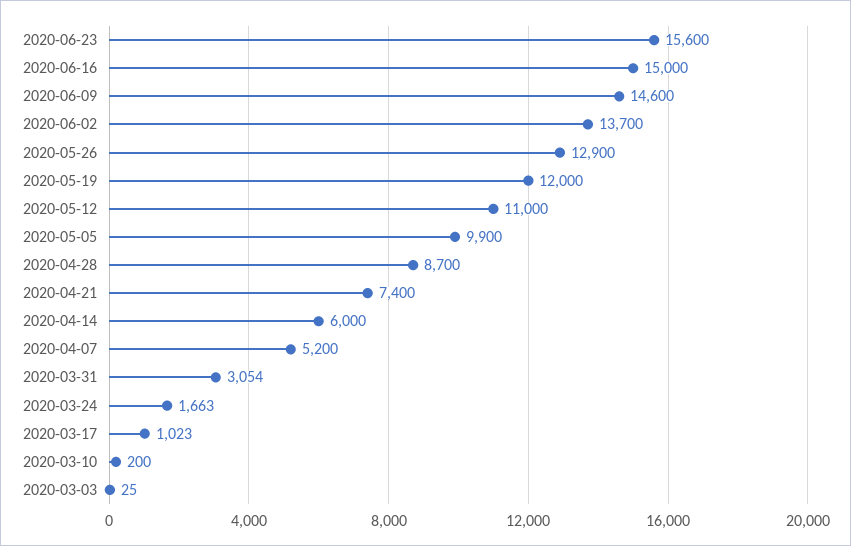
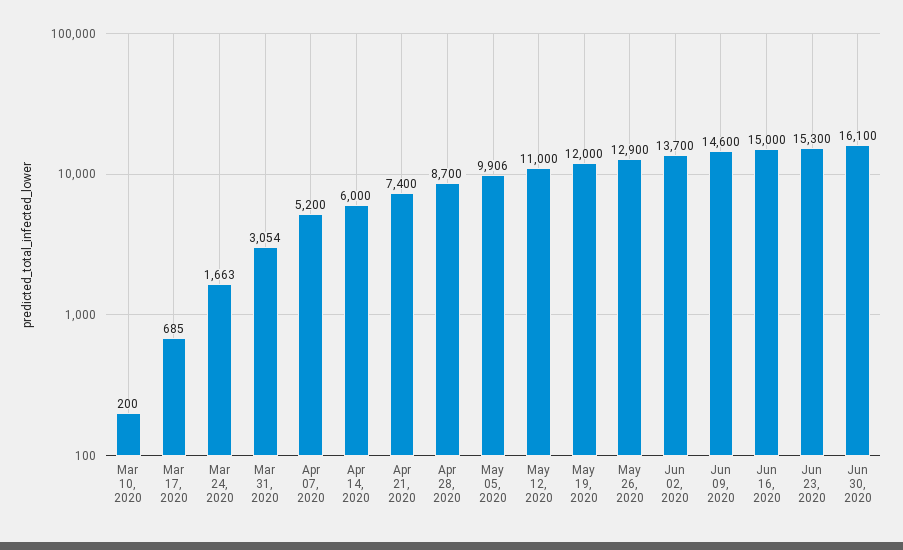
2020-06-23: 15600 -> 15300
2020-05-05: 9900 -> 9906
2020-03-17: 1023 -> 685
2020-03-03: 25 -> none
Jun 30, 2020: none -> 16100

